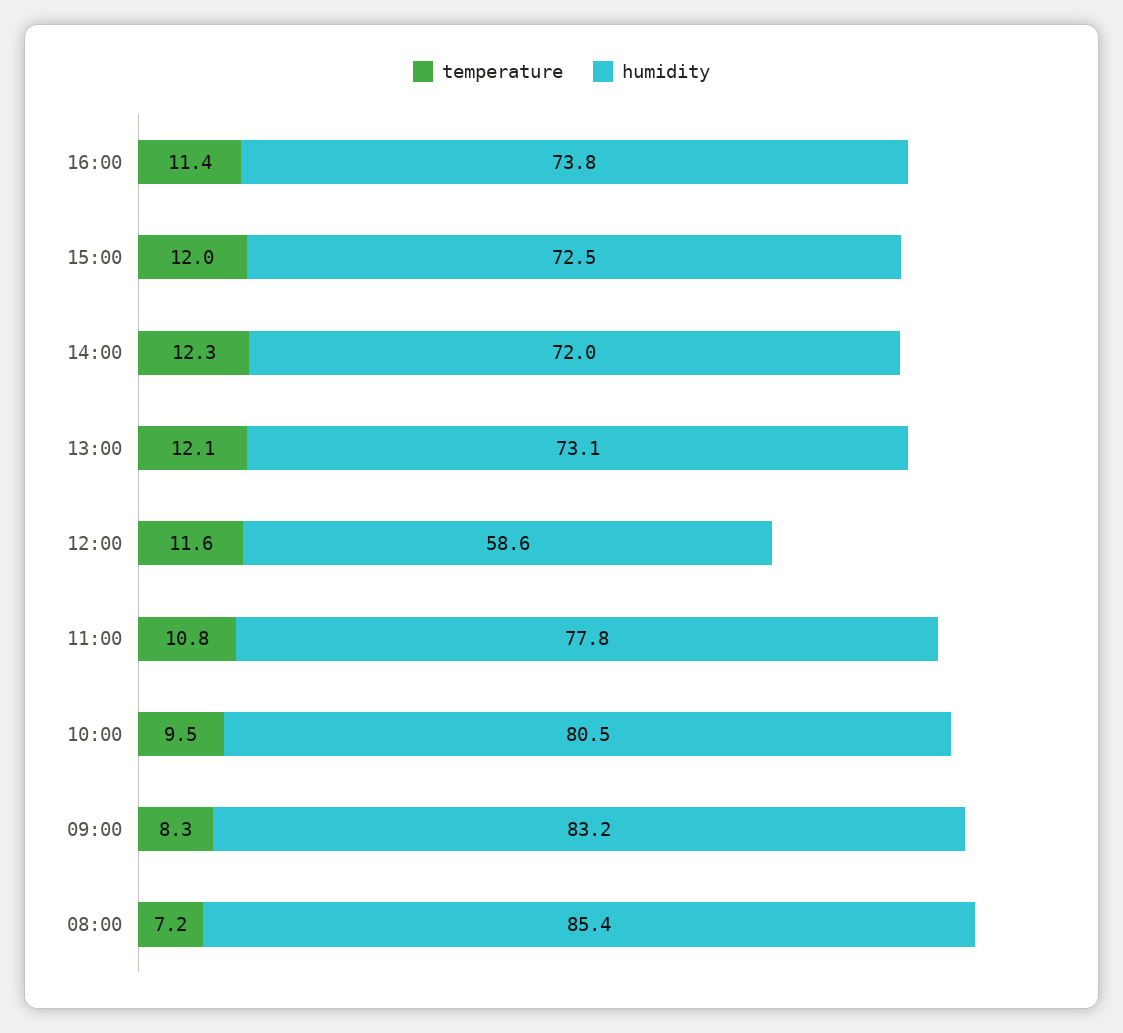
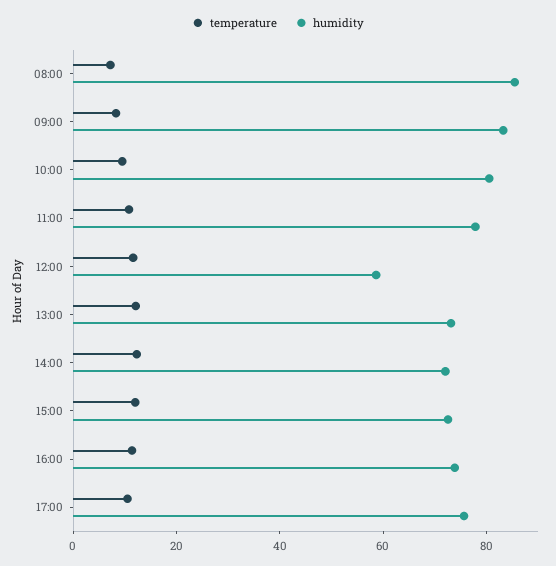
temperature, 17:00: none -> 10
humidity, 17:00: none -> 75

